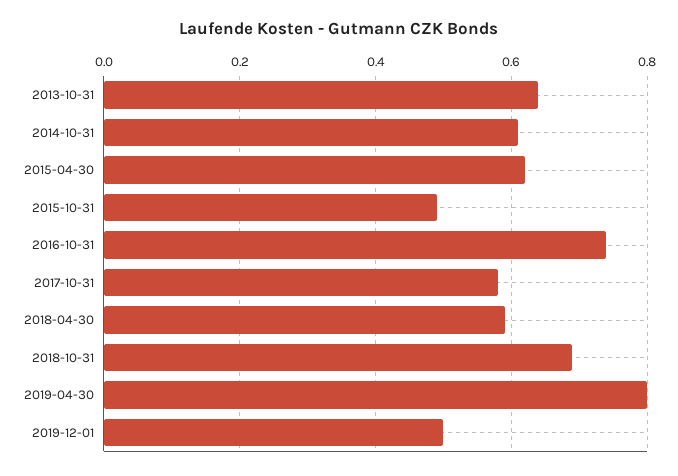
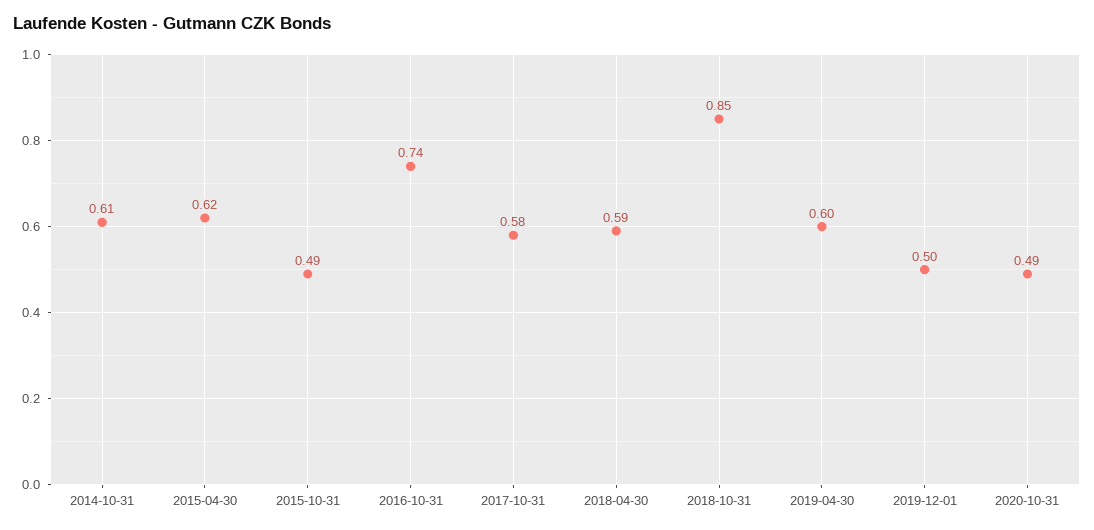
2013-10-31: 0.65 -> none
2018-10-31: 0.7 -> 0.85
2019-04-30: 0.8 -> 0.6
2020-10-31: none -> 0.49

